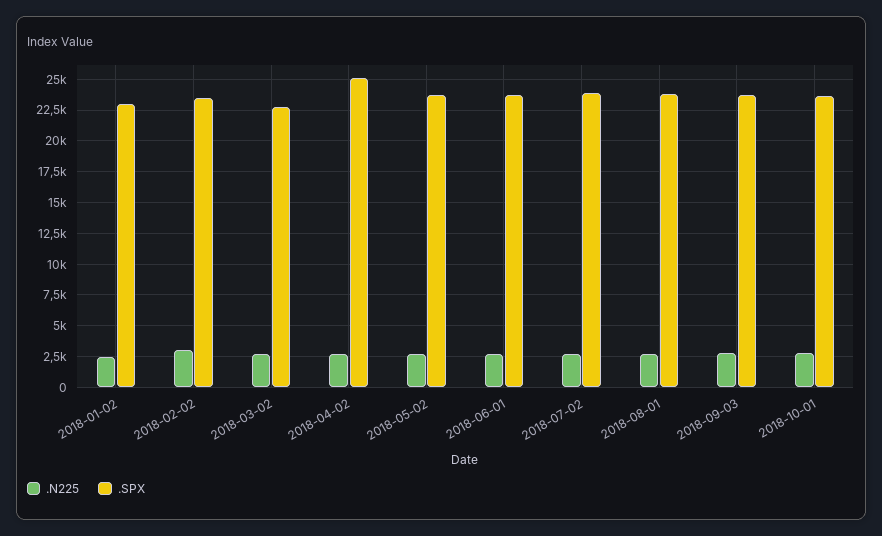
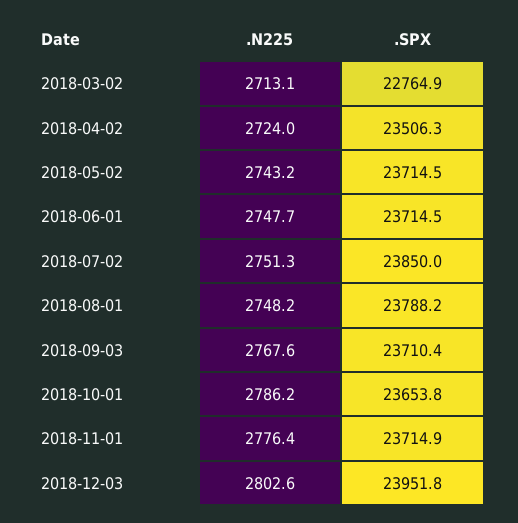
.N225, 2018-01-02: 2500 -> none
.SPX, 2018-01-02: 23000 -> none
.N225, 2018-02-02: 3000 -> none
.SPX, 2018-02-02: 23500 -> none
.SPX, 2018-04-02: 25000 -> 23506.3
.N225, 2018-11-01: none -> 2776.4
.SPX, 2018-11-01: none -> 23714.9
.N225, 2018-12-03: none -> 2802.6
.SPX, 2018-12-03: none -> 23951.8

